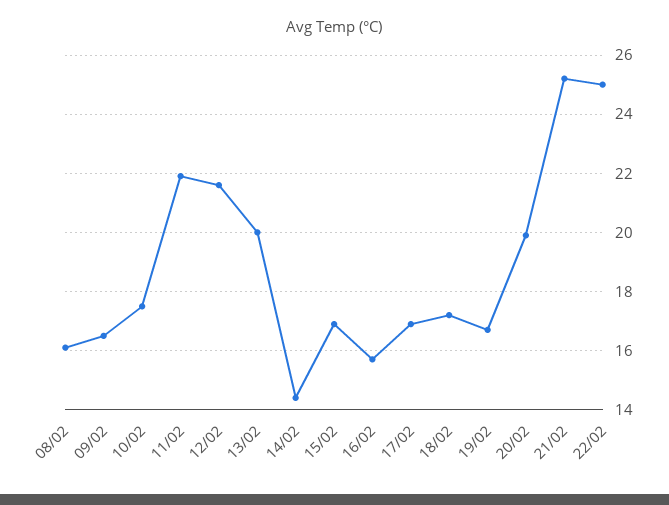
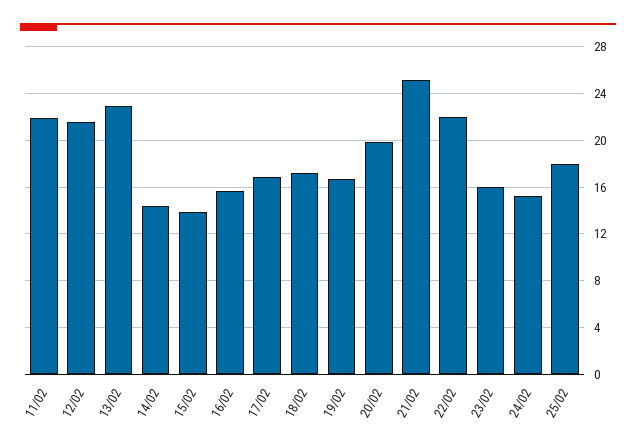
08/02: 16 -> none
09/02: 16.5 -> none
10/02: 17.5 -> none
13/02: 20 -> 23
15/02: 17 -> 14
22/02: 25 -> 22
23/02: none -> 16
24/02: none -> 15
25/02: none -> 18

